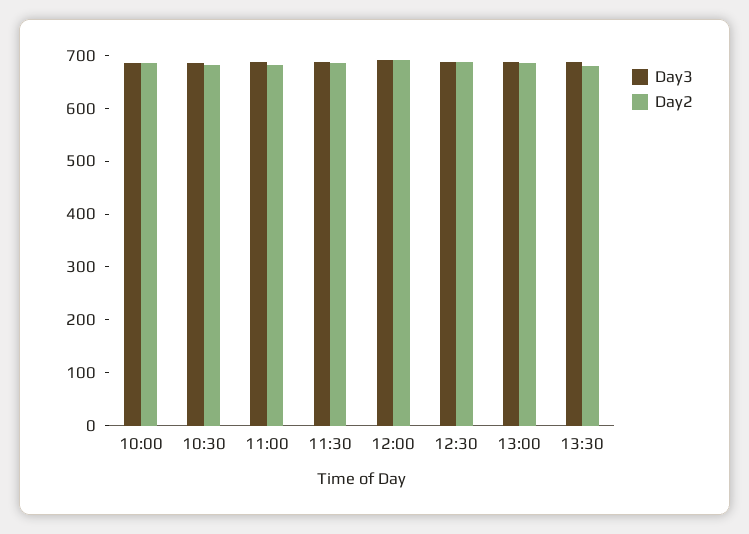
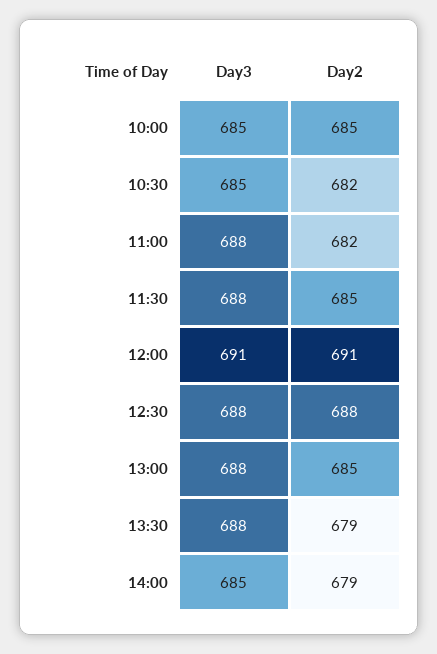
Day3, 14:00: none -> 685
Day2, 14:00: none -> 679

